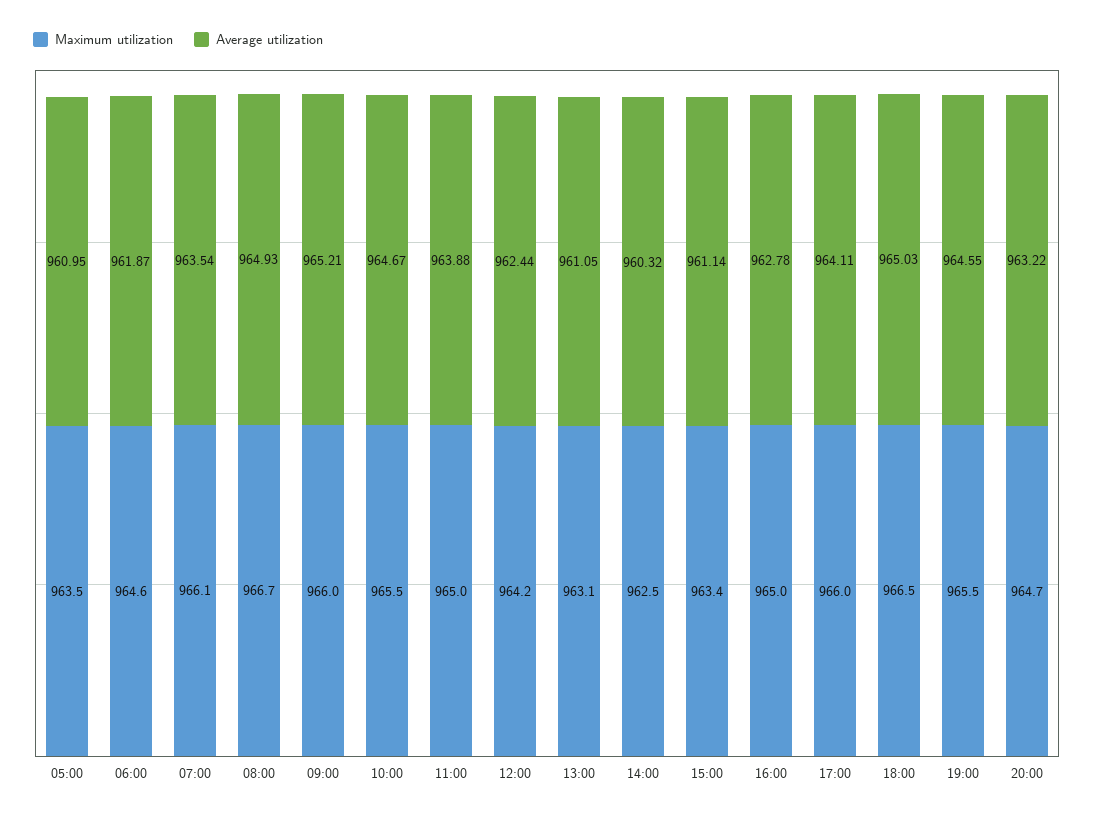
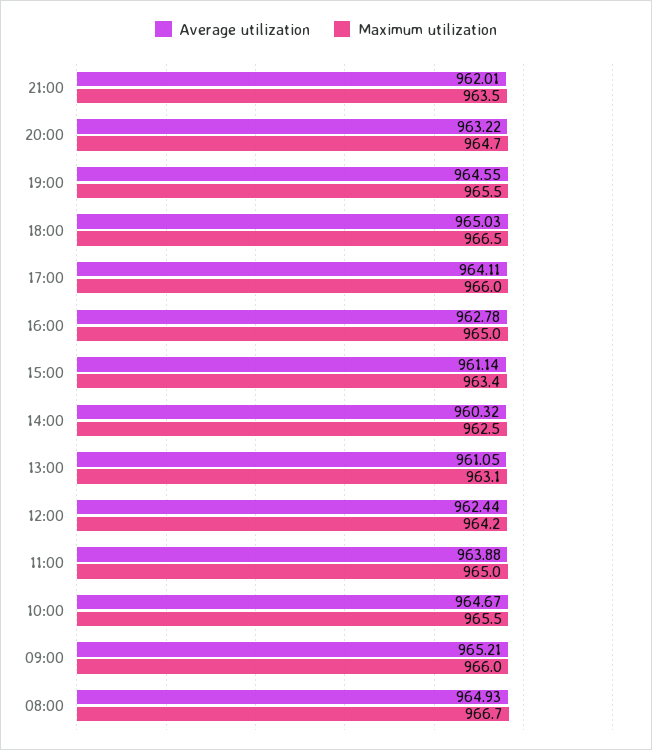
Maximum utilization, 05:00: 963.5 -> none
Average utilization, 05:00: 960.95 -> none
Maximum utilization, 06:00: 964.6 -> none
Average utilization, 06:00: 961.87 -> none
Maximum utilization, 07:00: 966.1 -> none
Average utilization, 07:00: 963.54 -> none
Average utilization, 21:00: none -> 962.01
Maximum utilization, 21:00: none -> 963.5

